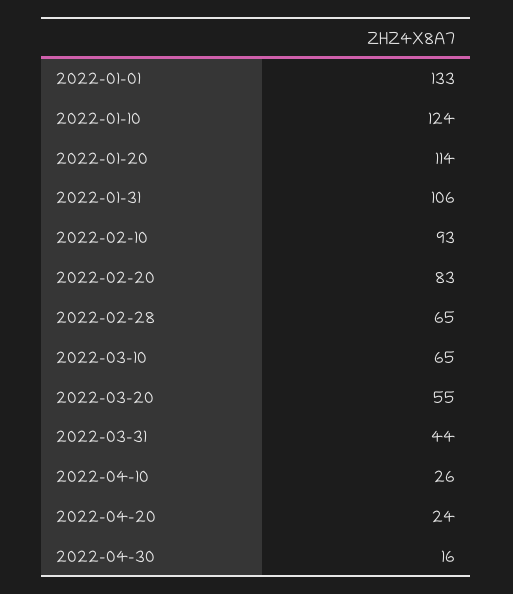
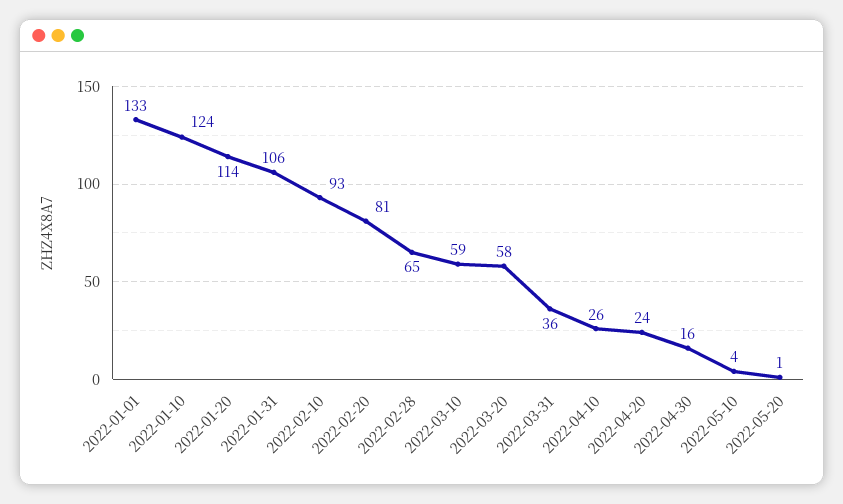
2022-02-20: 83 -> 81
2022-03-10: 65 -> 59
2022-03-20: 55 -> 58
2022-03-31: 44 -> 36
2022-05-10: none -> 4
2022-05-20: none -> 1

